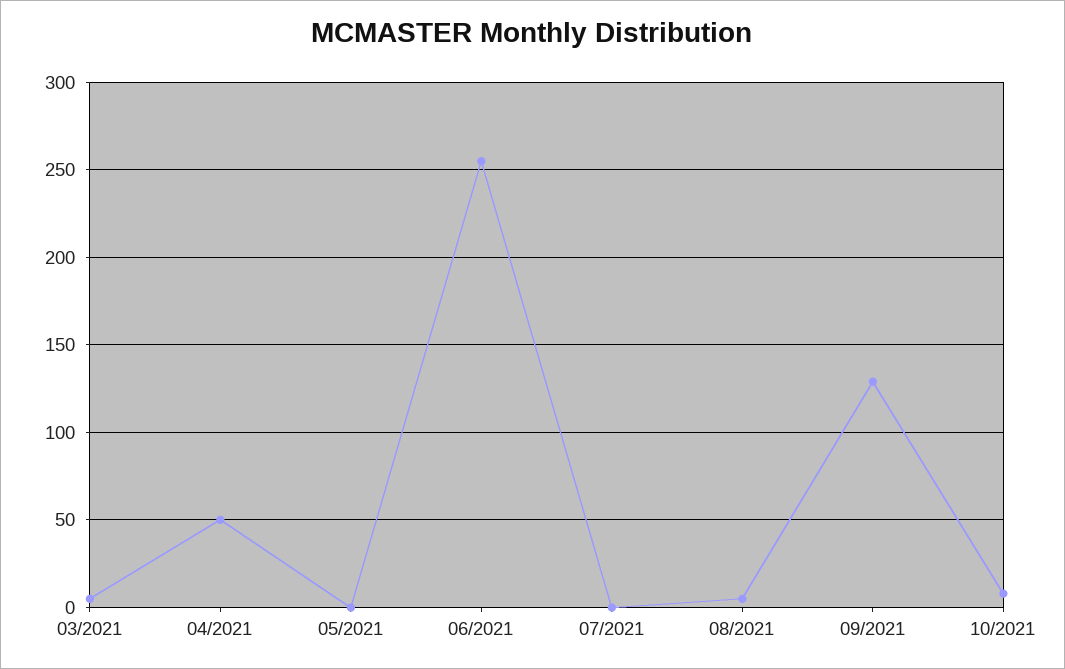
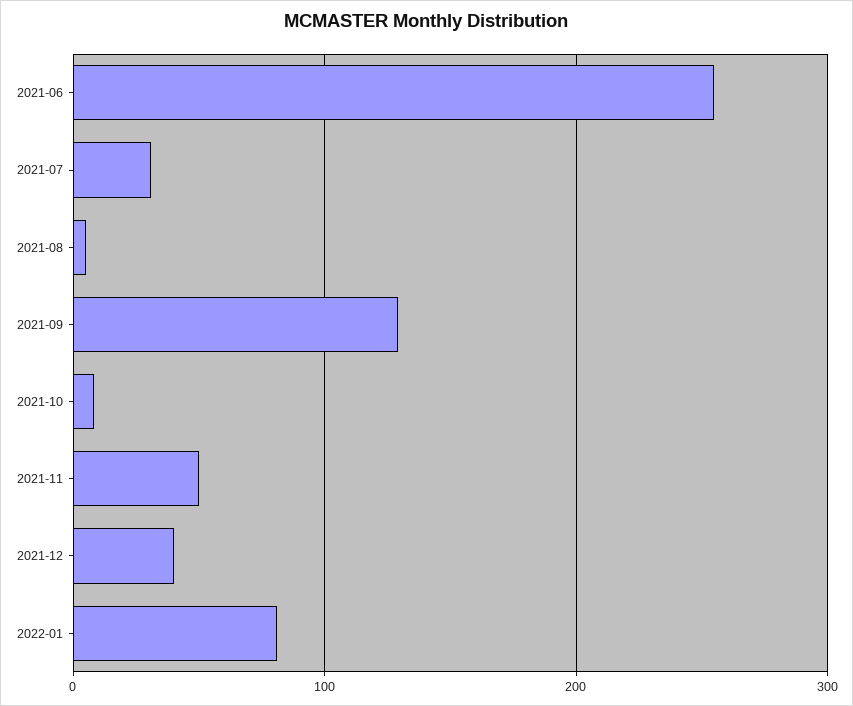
03/2021: 5 -> none
04/2021: 50 -> none
05/2021: 0 -> none
07/2021: 0 -> 30
2021-11: none -> 50
2021-12: none -> 40
2022-01: none -> 80

